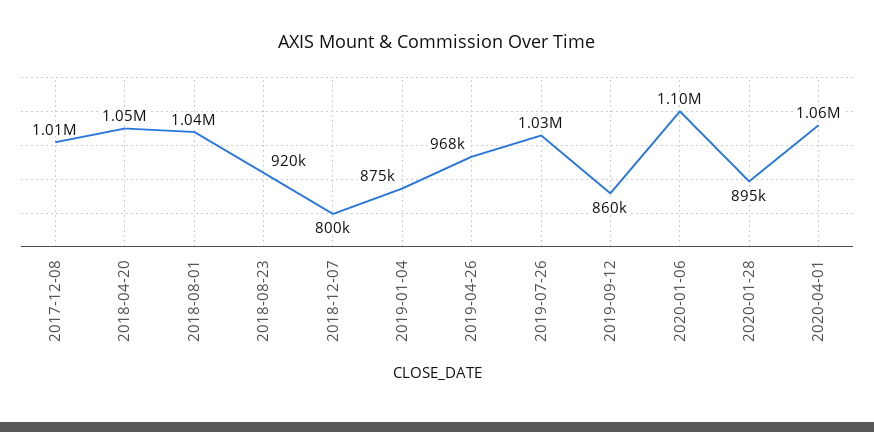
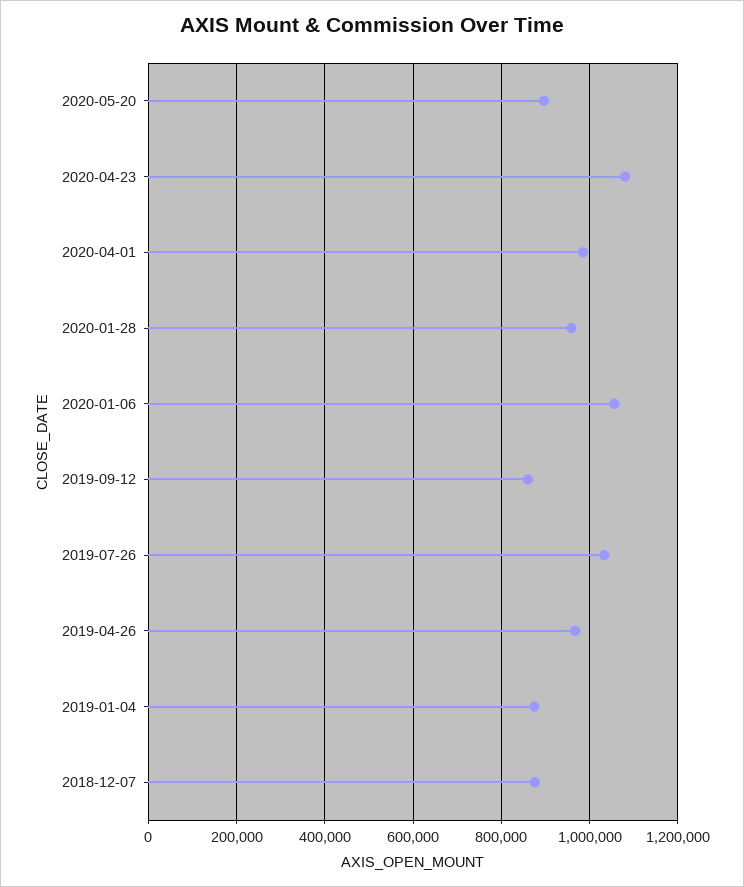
2017-12-08: 1010000 -> none
2018-04-20: 1050000 -> none
2018-08-01: 1040000 -> none
2018-08-23: 920000 -> none
2018-12-07: 800000 -> 880000
2020-01-06: 1100000 -> 1060000
2020-01-28: 895000 -> 960000
2020-04-01: 1060000 -> 980000
2020-05-20: none -> 900000
2020-04-23: none -> 1080000

